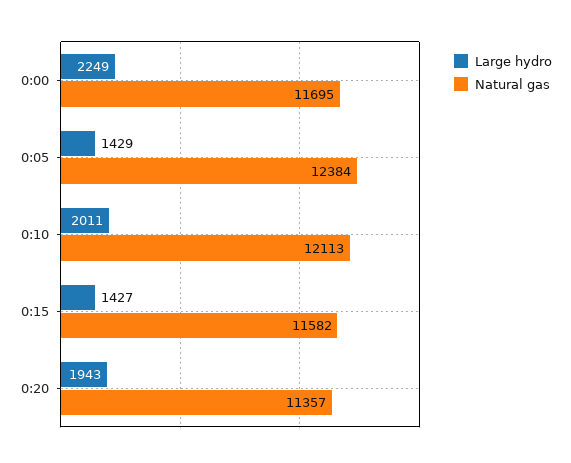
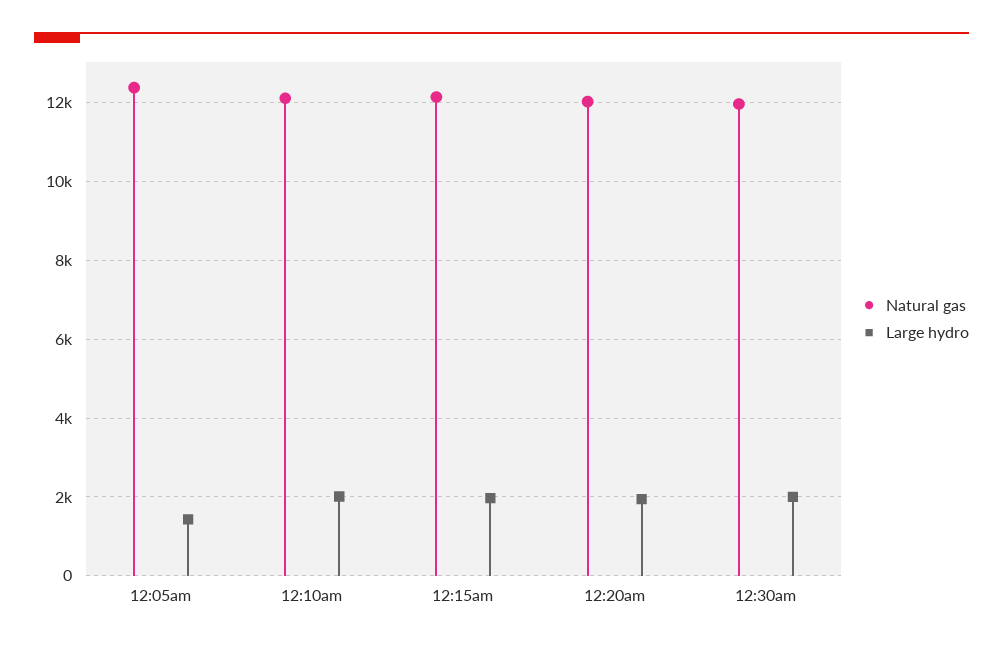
Large hydro, 0:00: 2249 -> none
Natural gas, 0:00: 11695 -> none
Large hydro, 0:15: 1427 -> 2000
Natural gas, 0:15: 11582 -> 12200
Natural gas, 0:20: 11357 -> 12000
Natural gas, 12:30am: none -> 12000
Large hydro, 12:30am: none -> 2000

